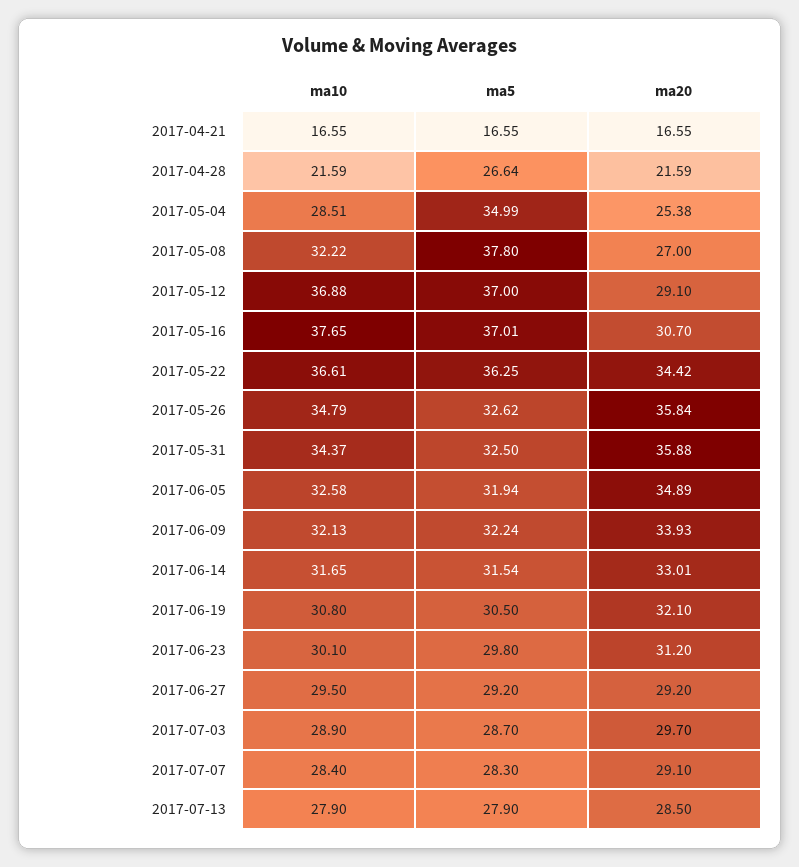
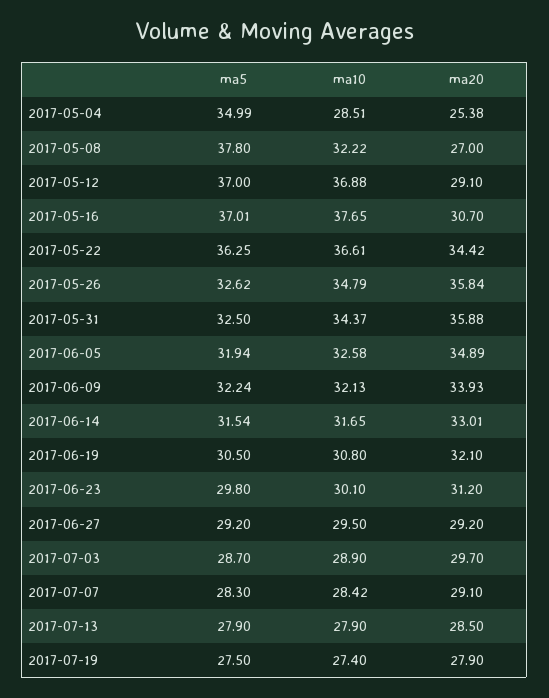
ma10, 2017-04-21: 16.55 -> none
ma5, 2017-04-21: 16.55 -> none
ma20, 2017-04-21: 16.55 -> none
ma10, 2017-04-28: 21.59 -> none
ma5, 2017-04-28: 26.64 -> none
ma20, 2017-04-28: 21.59 -> none
ma10, 2017-07-07: 28.4 -> 28.42
ma5, 2017-07-19: none -> 27.5
ma10, 2017-07-19: none -> 27.4
ma20, 2017-07-19: none -> 27.9

